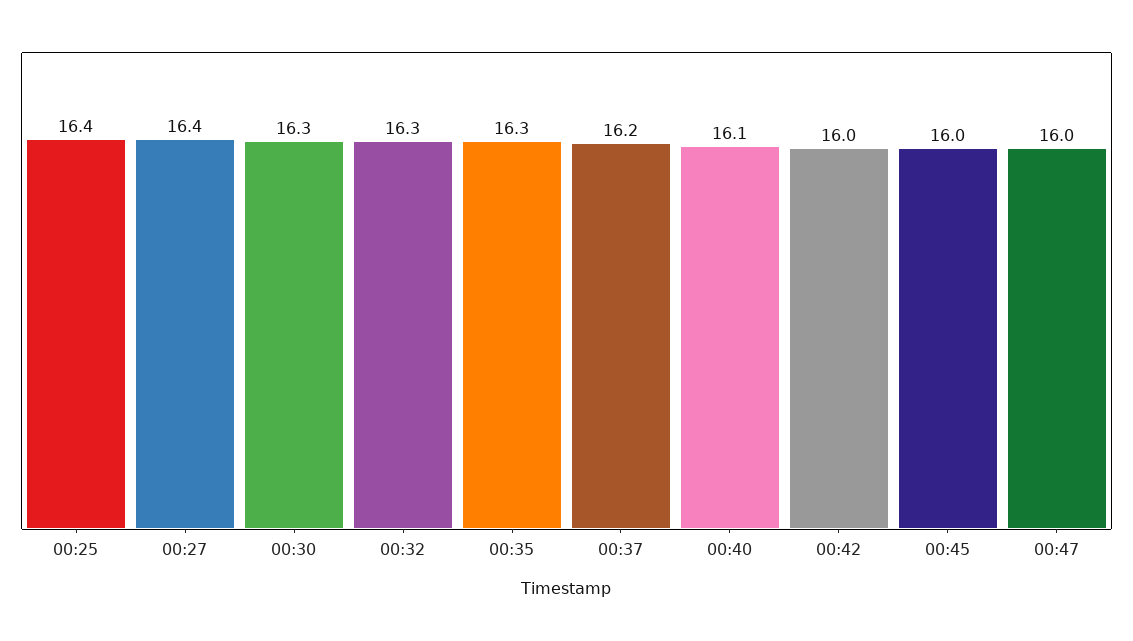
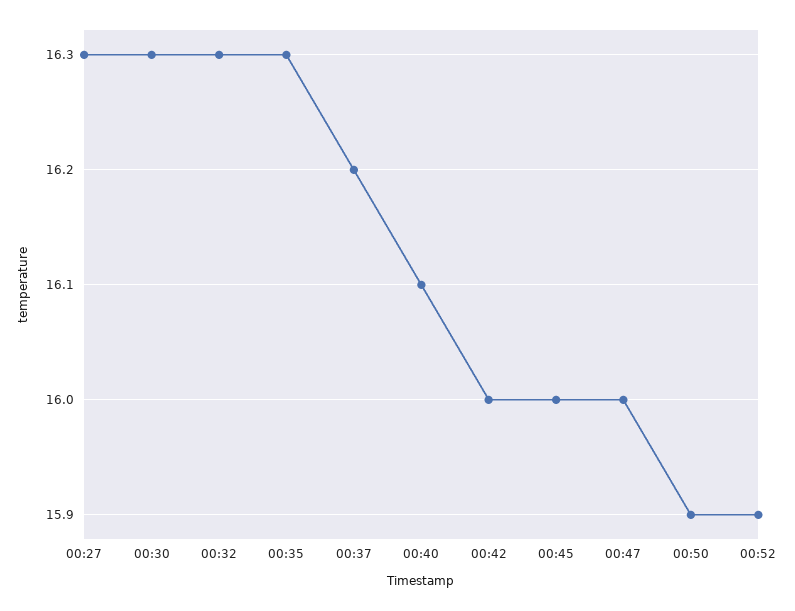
00:25: 16.4 -> none
00:27: 16.4 -> 16.3
00:50: none -> 15.9
00:52: none -> 15.9

